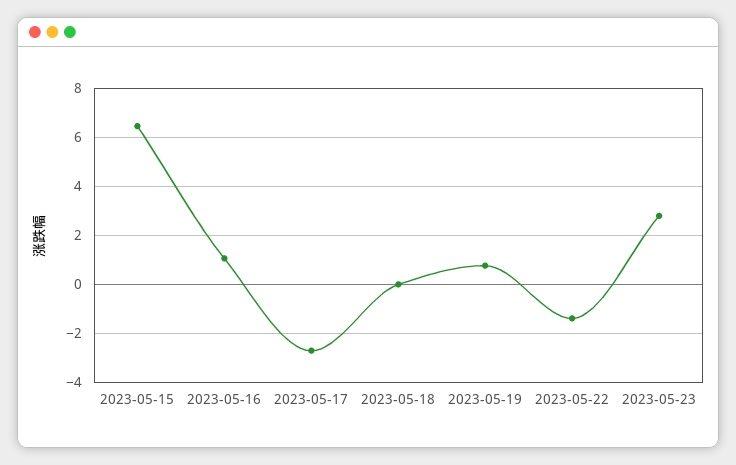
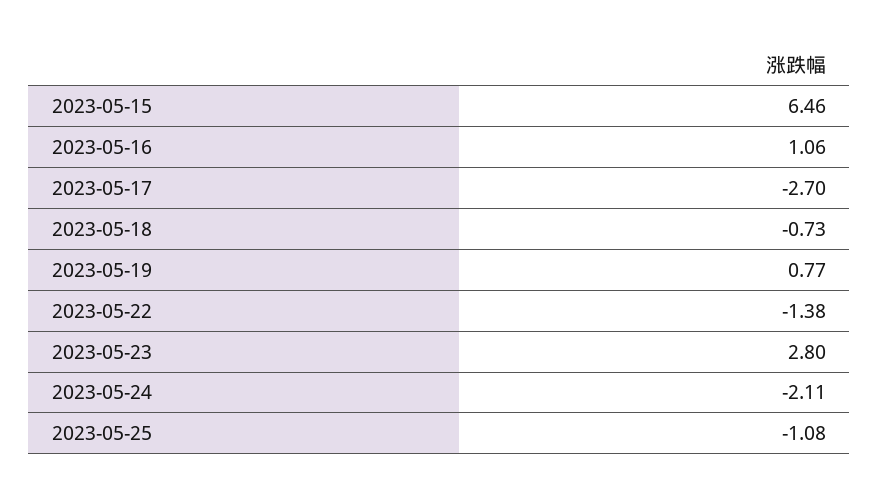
2023-05-18: 0 -> -0.73
2023-05-24: none -> -2.11
2023-05-25: none -> -1.08

